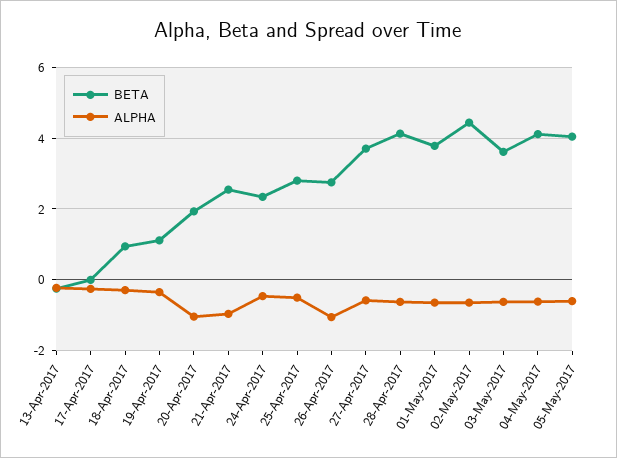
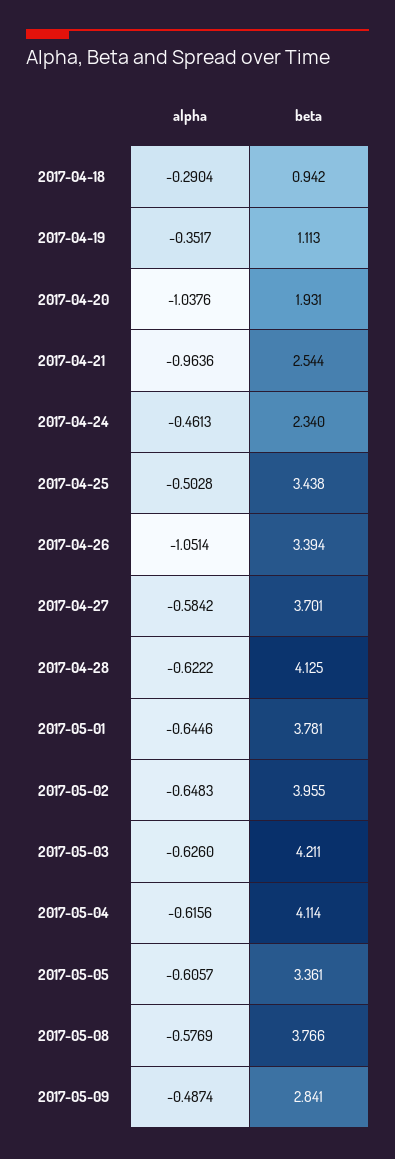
BETA, 13-Apr-2017: -0.2 -> none
ALPHA, 13-Apr-2017: -0.2 -> none
BETA, 17-Apr-2017: 0 -> none
ALPHA, 17-Apr-2017: -0.2 -> none
BETA, 25-Apr-2017: 2.8 -> 3.438
BETA, 26-Apr-2017: 2.8 -> 3.394
BETA, 02-May-2017: 4.4 -> 3.955
BETA, 03-May-2017: 3.6 -> 4.211
BETA, 05-May-2017: 4 -> 3.361
ALPHA, 2017-05-08: none -> -0.5769
BETA, 2017-05-08: none -> 3.766
ALPHA, 2017-05-09: none -> -0.4874
BETA, 2017-05-09: none -> 2.841

